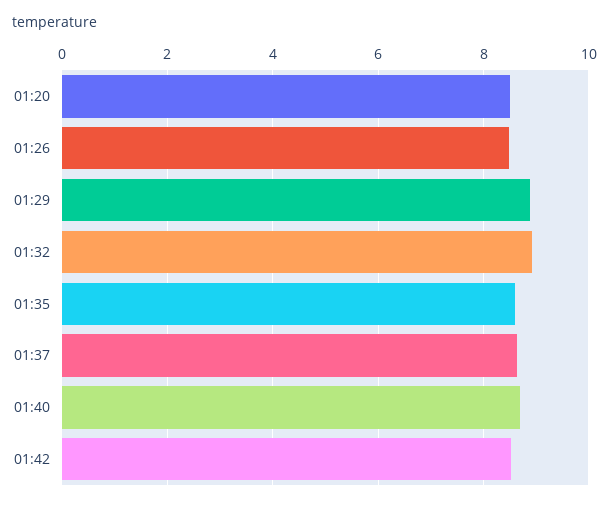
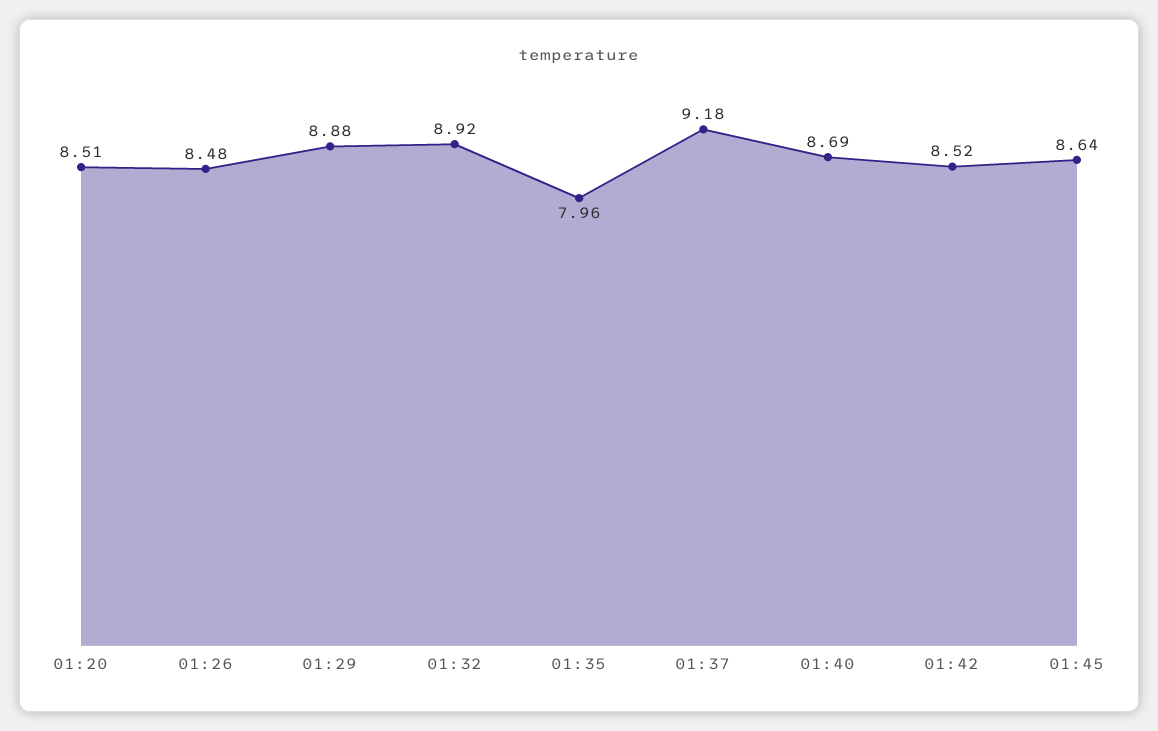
01:35: 8.6 -> 7.96
01:37: 8.6 -> 9.18
01:45: none -> 8.64

